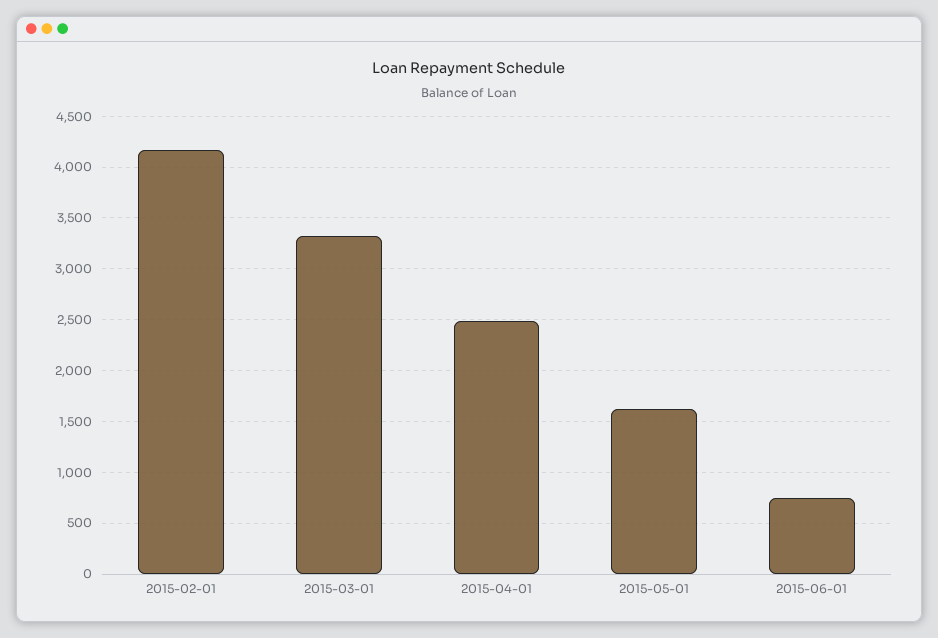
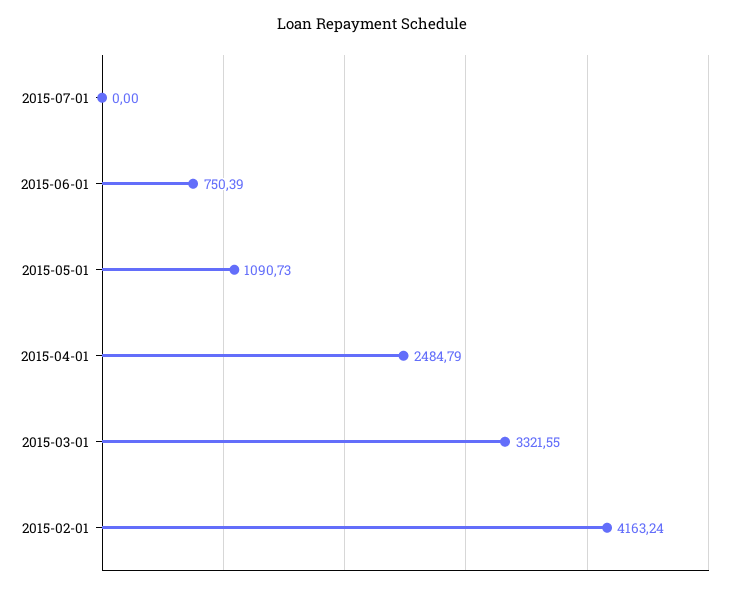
2015-05-01: 1600 -> 1090.73
2015-07-01: none -> 0

